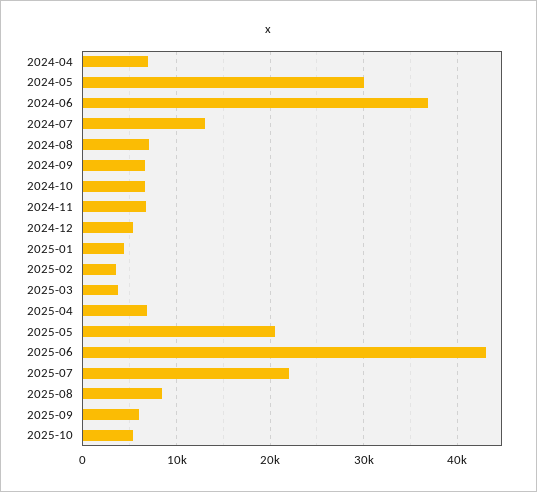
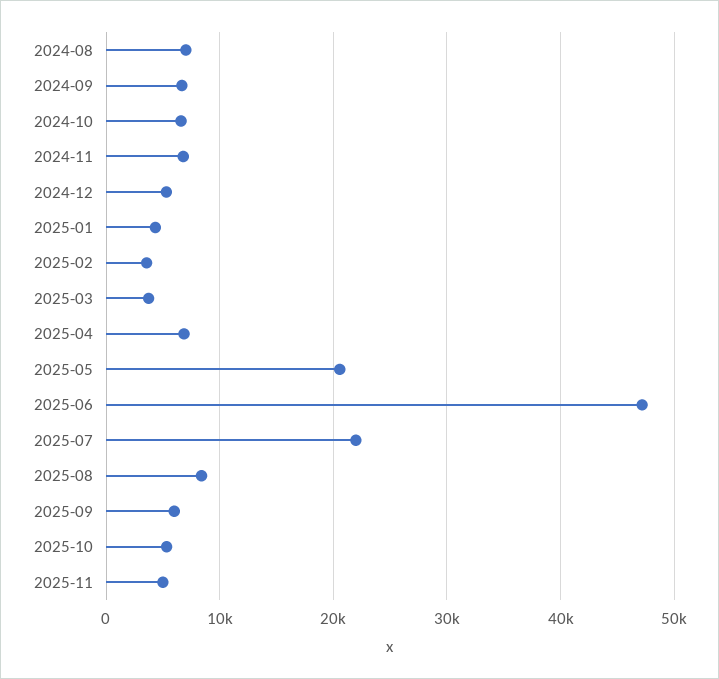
2024-04: 7000 -> none
2024-05: 30000 -> none
2024-06: 37000 -> none
2024-07: 13000 -> none
2025-06: 43000 -> 47000
2025-11: none -> 5000

